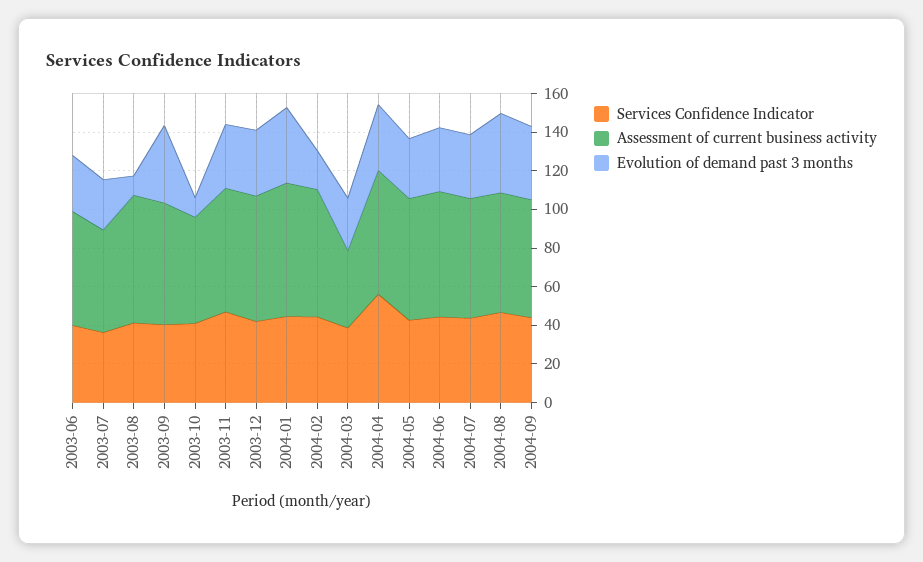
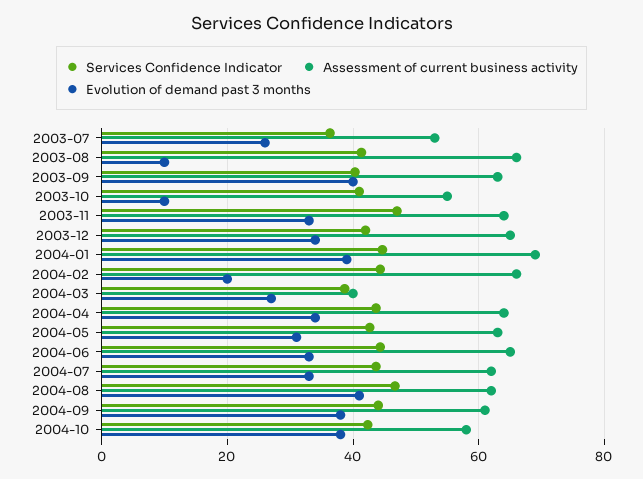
Services Confidence Indicator, 2003-06: 40 -> none
Assessment of current business activity, 2003-06: 60 -> none
Evolution of demand past 3 months, 2003-06: 30 -> none
Services Confidence Indicator, 2004-04: 55 -> 44
Services Confidence Indicator, 2004-10: none -> 42
Assessment of current business activity, 2004-10: none -> 58
Evolution of demand past 3 months, 2004-10: none -> 38

